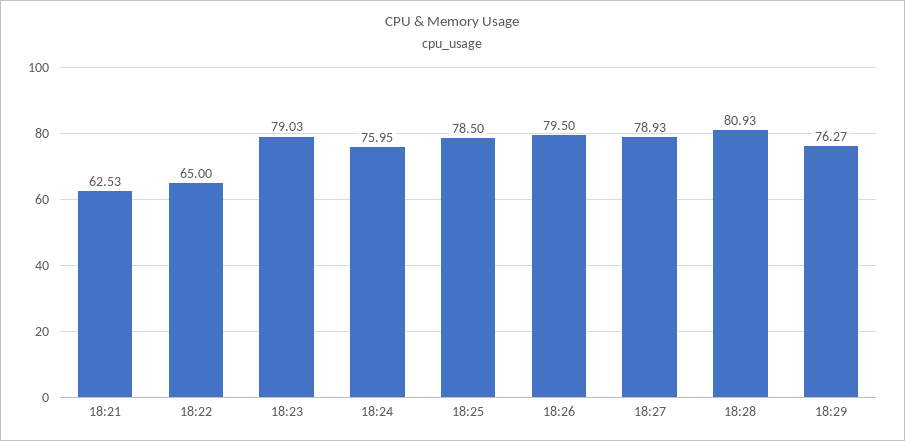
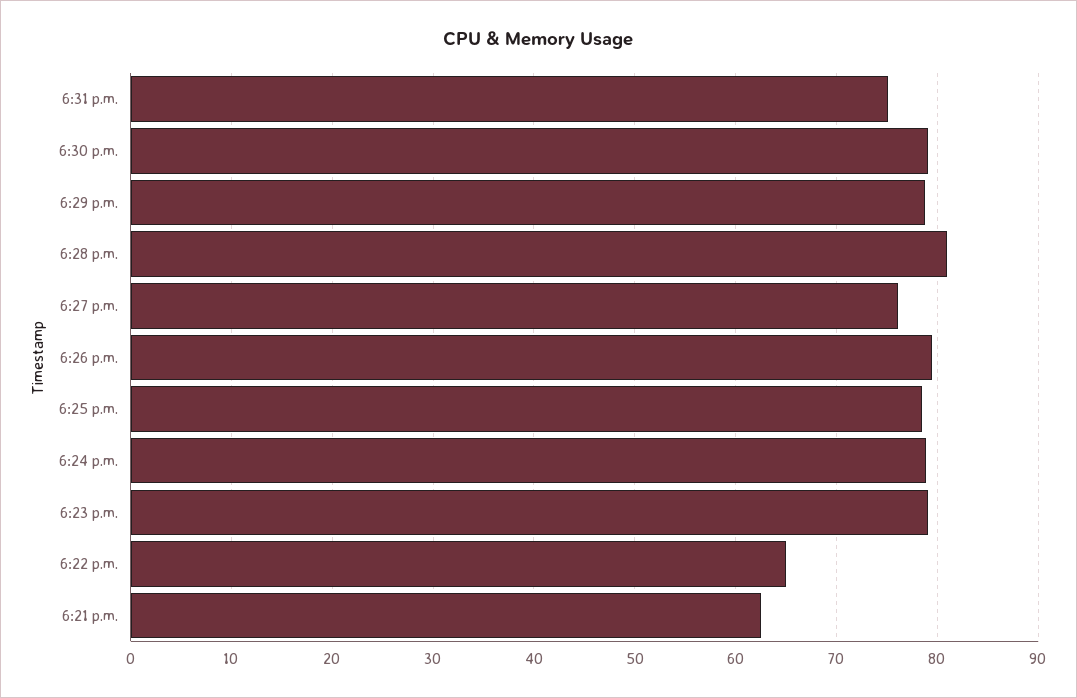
18:24: 75.95 -> 79
18:27: 78.93 -> 76
18:29: 76.27 -> 79
6:31 p.m.: none -> 75
6:30 p.m.: none -> 79

